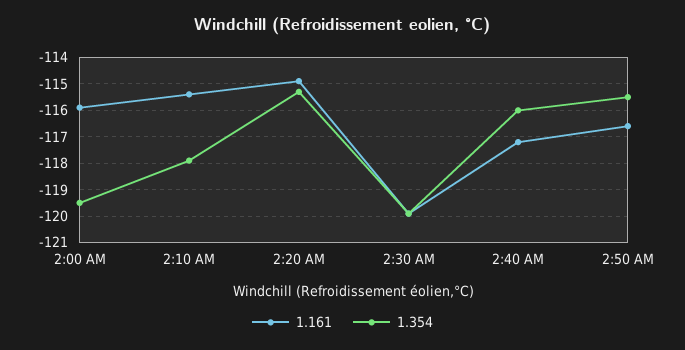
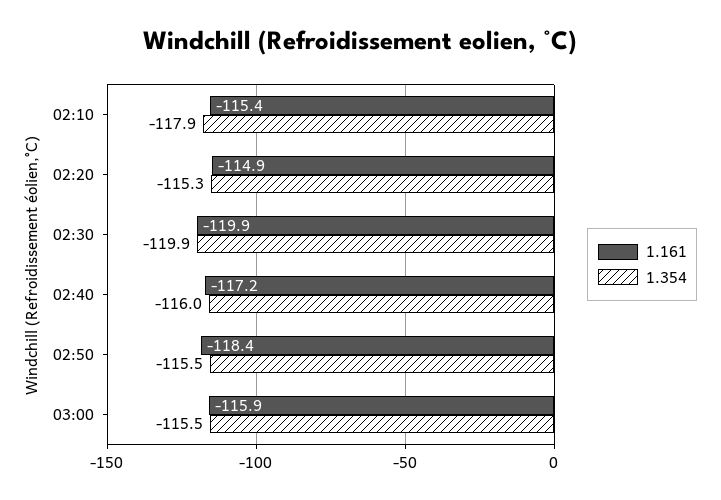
1.161, 2:00 AM: -116 -> none
1.354, 2:00 AM: -119.5 -> none
1.161, 2:50 AM: -116.5 -> -118.4
1.161, 03:00: none -> -115.9
1.354, 03:00: none -> -115.5

